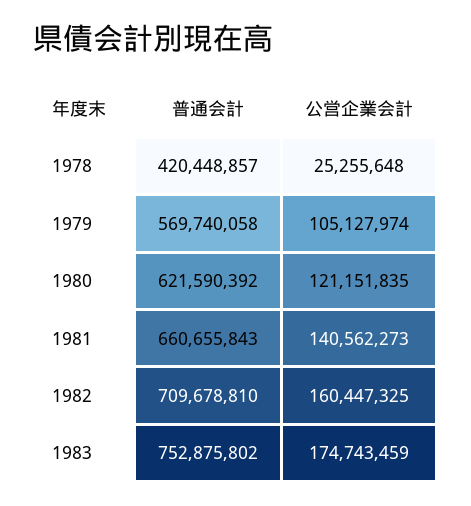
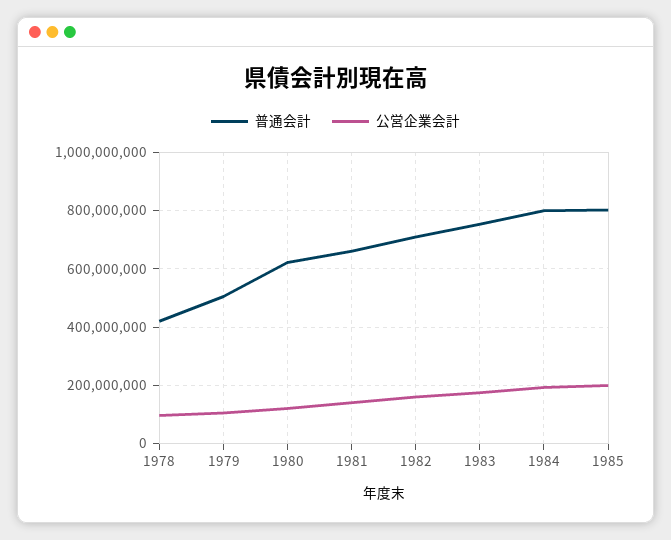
公営企業会計, 1978: 25255648 -> 100000000
普通会計, 1979: 569740058 -> 500000000
普通会計, 1984: none -> 800000000
公営企業会計, 1984: none -> 200000000
普通会計, 1985: none -> 800000000
公営企業会計, 1985: none -> 200000000

